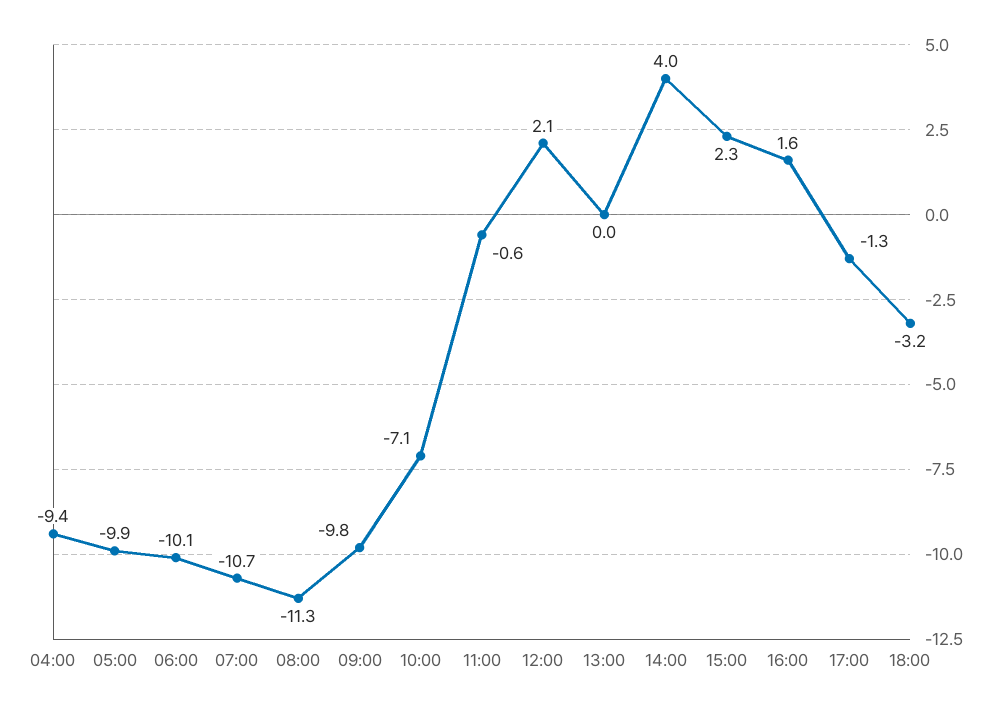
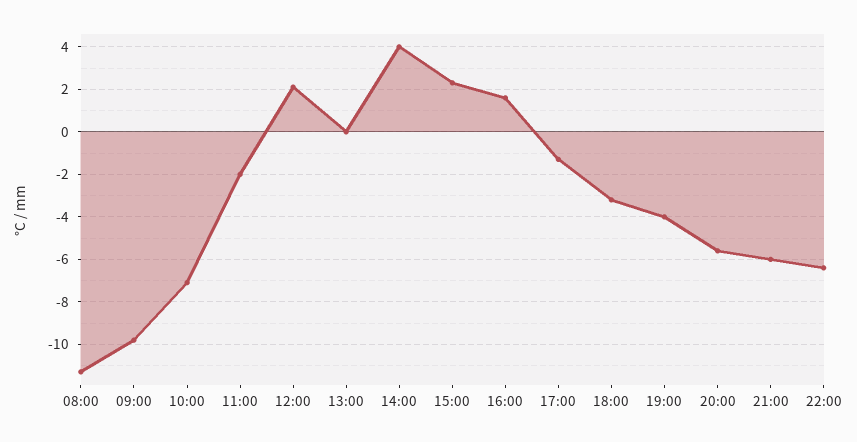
04:00: -9.4 -> none
05:00: -9.9 -> none
06:00: -10.1 -> none
07:00: -10.7 -> none
11:00: -0.6 -> -2
19:00: none -> -4
20:00: none -> -5.5
21:00: none -> -6
22:00: none -> -6.5

